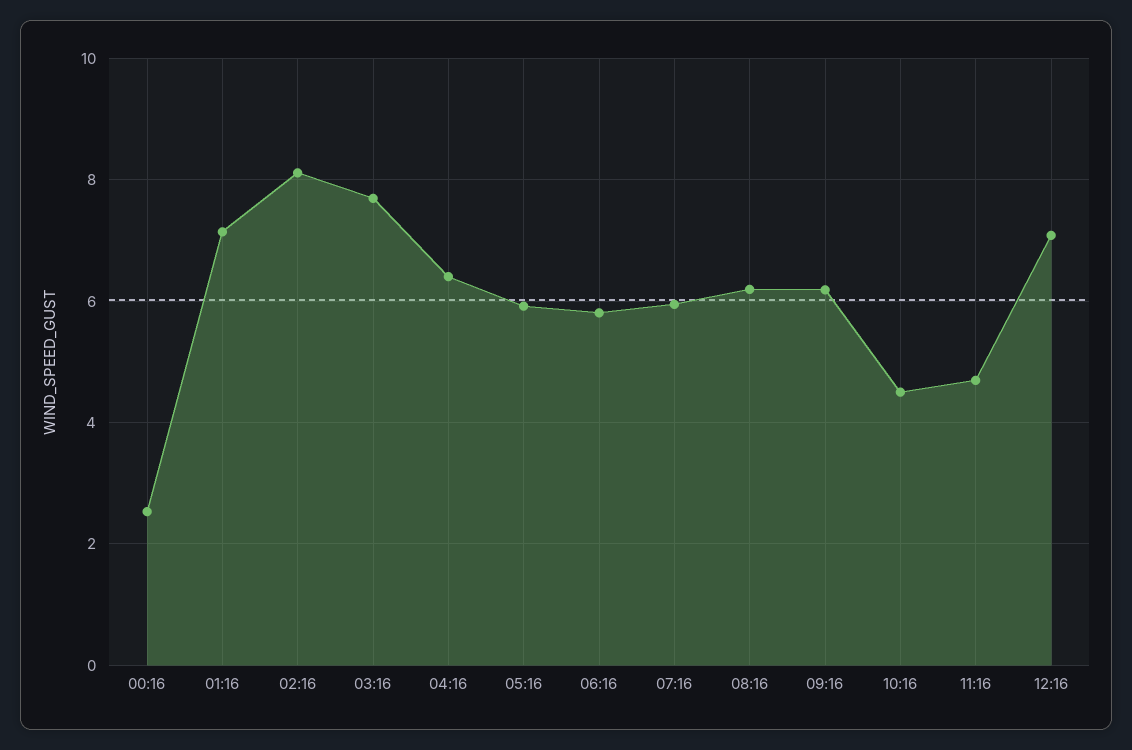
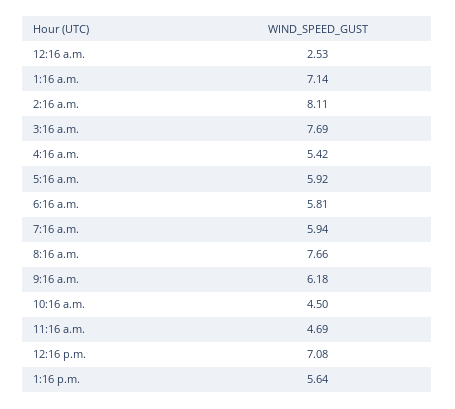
04:16: 6.4 -> 5.42
08:16: 6.2 -> 7.66
1:16 p.m.: none -> 5.64

